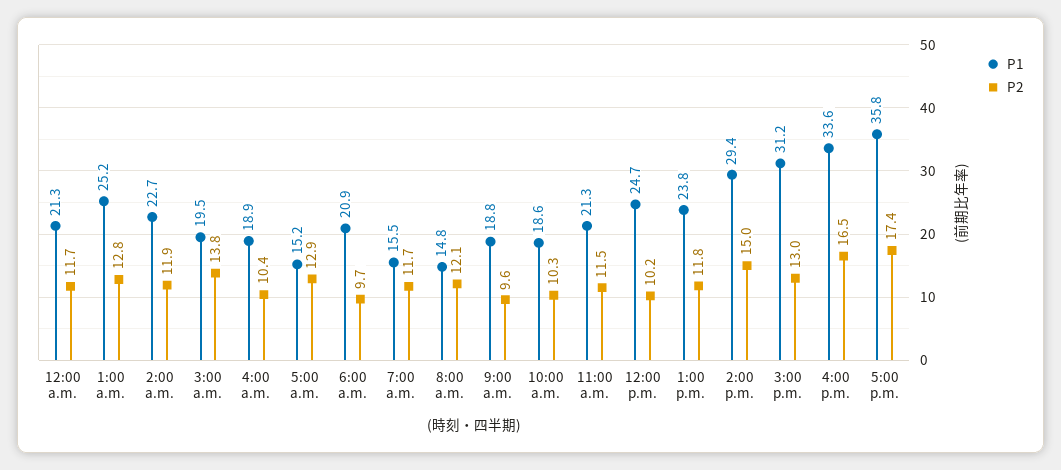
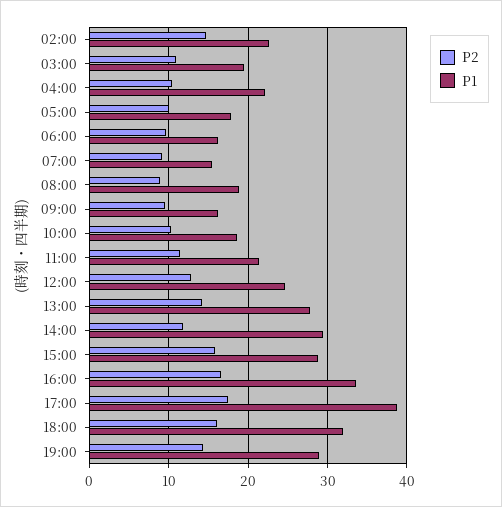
P1, 12:00 a.m.: 21.3 -> none
P2, 12:00 a.m.: 11.7 -> none
P1, 1:00 a.m.: 25.2 -> none
P2, 1:00 a.m.: 12.8 -> none
P2, 2:00 a.m.: 11.9 -> 15
P2, 3:00 a.m.: 13.8 -> 11
P1, 4:00 a.m.: 18.9 -> 22
P1, 5:00 a.m.: 15.2 -> 18
P2, 5:00 a.m.: 12.9 -> 10
P1, 6:00 a.m.: 20.9 -> 16
P2, 7:00 a.m.: 11.7 -> 9
P1, 8:00 a.m.: 14.8 -> 19
P2, 8:00 a.m.: 12.1 -> 9
P1, 9:00 a.m.: 18.8 -> 16
P2, 12:00 p.m.: 10.2 -> 13
P1, 1:00 p.m.: 23.8 -> 28
P2, 1:00 p.m.: 11.8 -> 14
P2, 2:00 p.m.: 15 -> 12
P1, 3:00 p.m.: 31.2 -> 29
P2, 3:00 p.m.: 13 -> 16
P1, 5:00 p.m.: 35.8 -> 39
P2, 18:00: none -> 16
P1, 18:00: none -> 32
P2, 19:00: none -> 14
P1, 19:00: none -> 29

